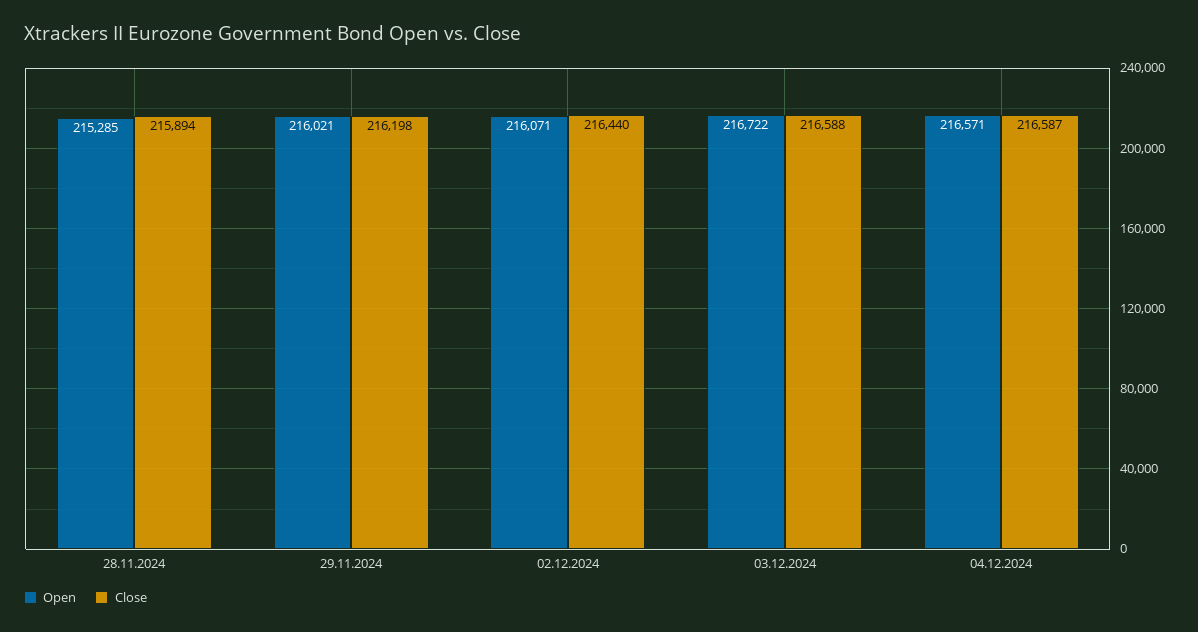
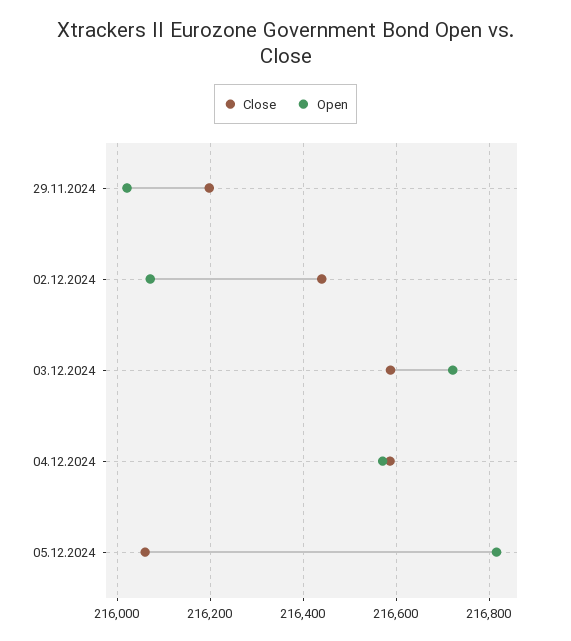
Open, 28.11.2024: 215285 -> none
Close, 28.11.2024: 215894 -> none
Close, 05.12.2024: none -> 216060
Open, 05.12.2024: none -> 216820

